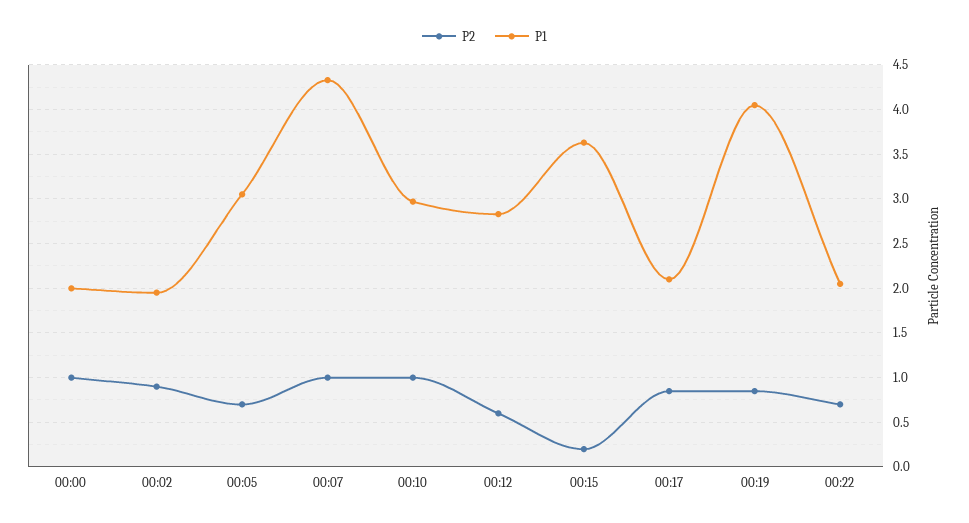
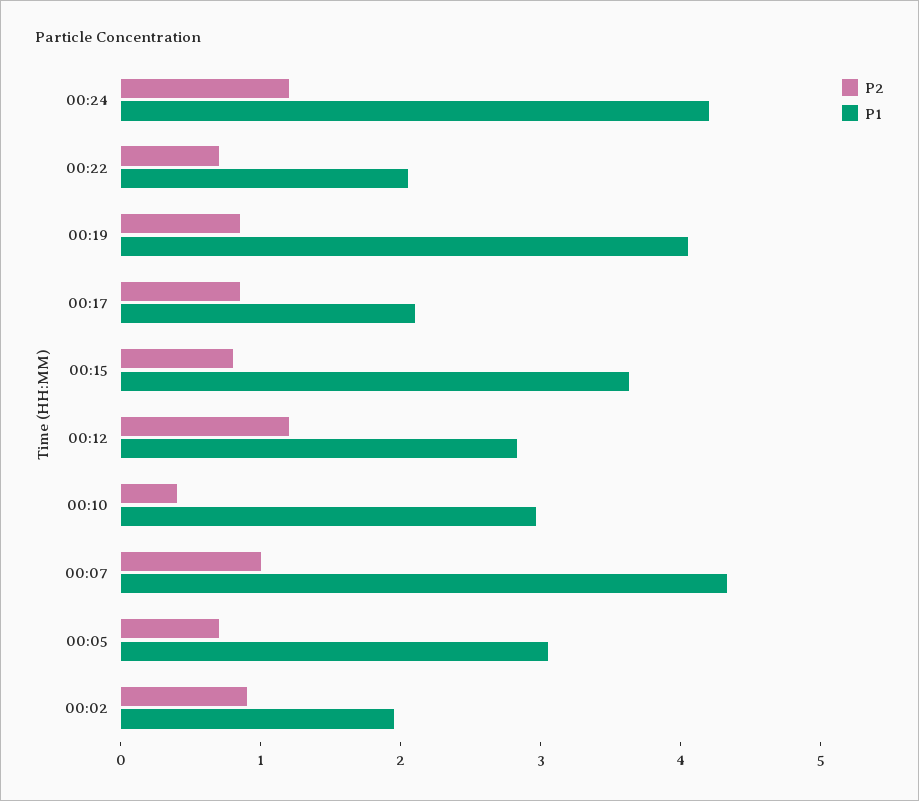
P2, 00:00: 1 -> none
P1, 00:00: 2 -> none
P2, 00:10: 1 -> 0.4
P2, 00:12: 0.6 -> 1.2
P2, 00:15: 0.2 -> 0.8
P2, 00:24: none -> 1.2
P1, 00:24: none -> 4.2

